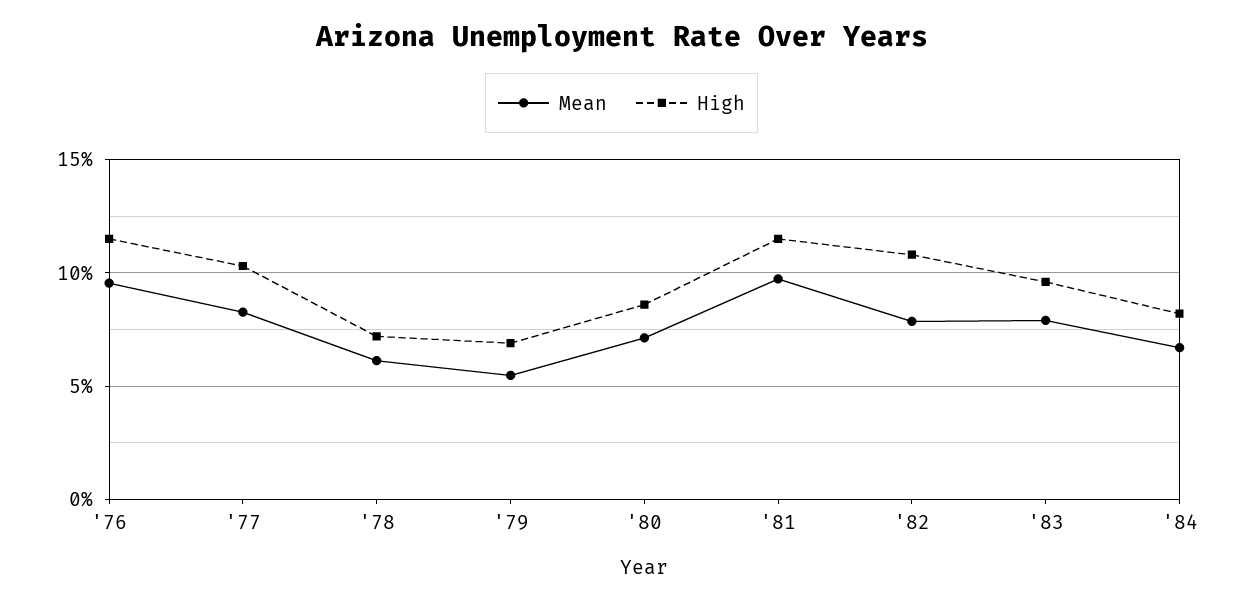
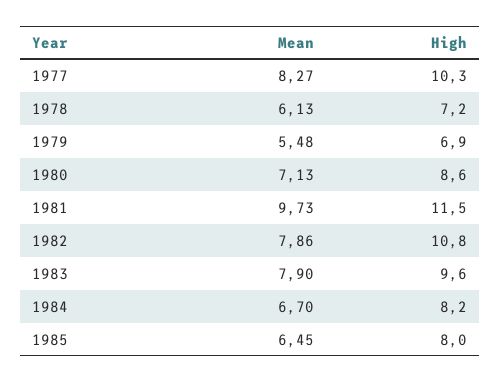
Mean, '76: 9.5 -> none
High, '76: 11.5 -> none
Mean, 1985: none -> 6.45
High, 1985: none -> 8

